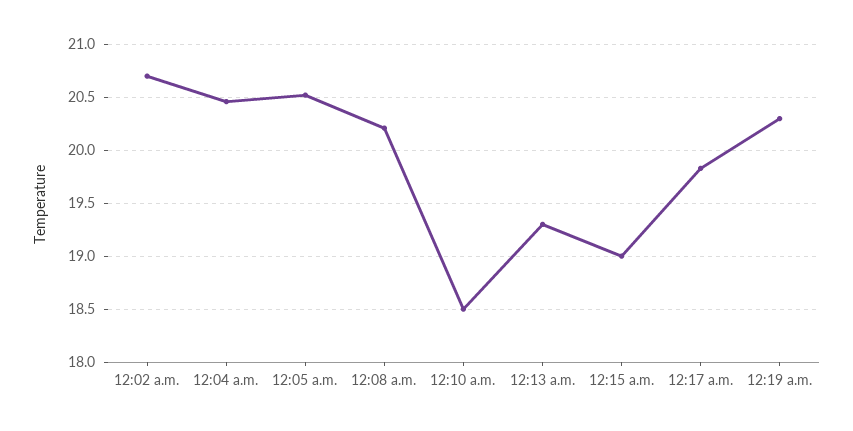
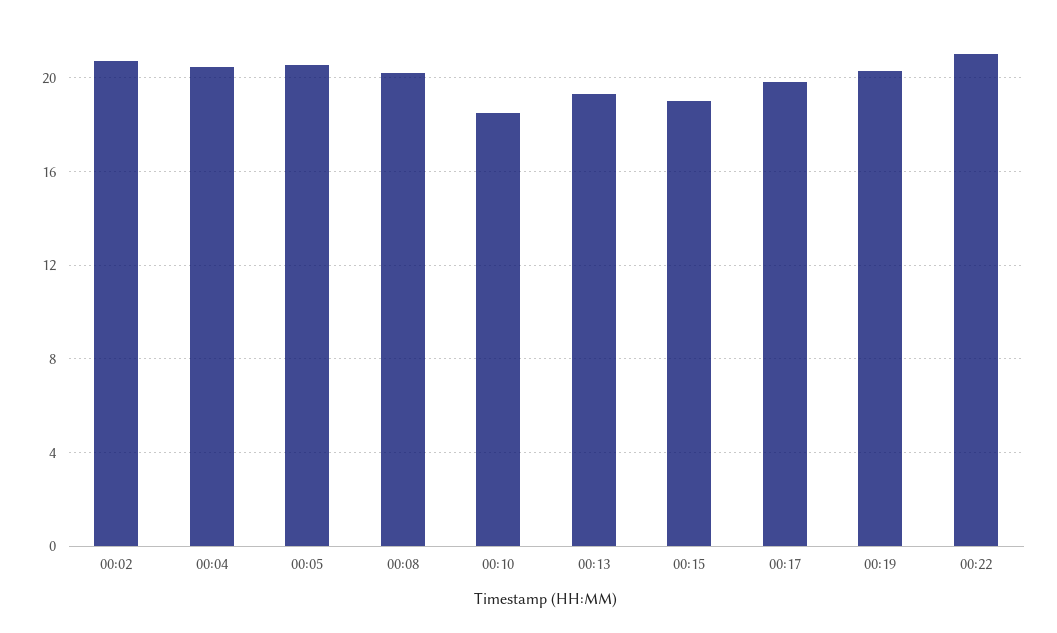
00:22: none -> 21

